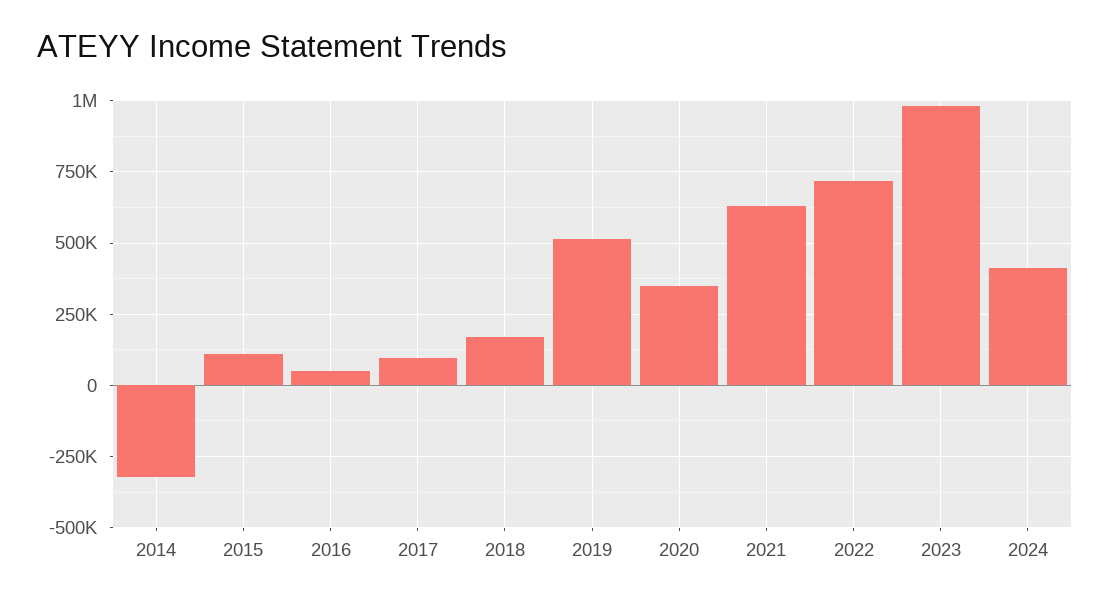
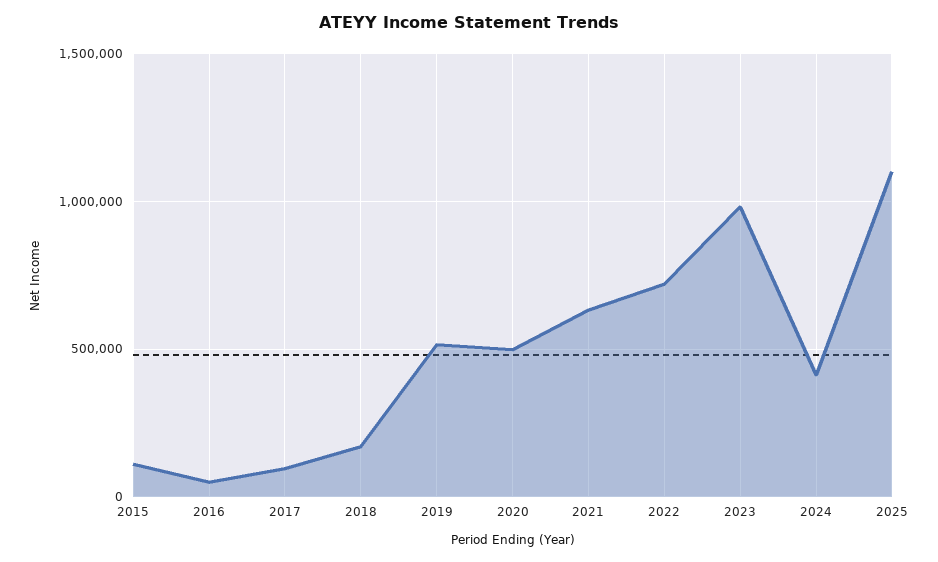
2014: -325000 -> none
2020: 350000 -> 500000
2025: none -> 1100000

